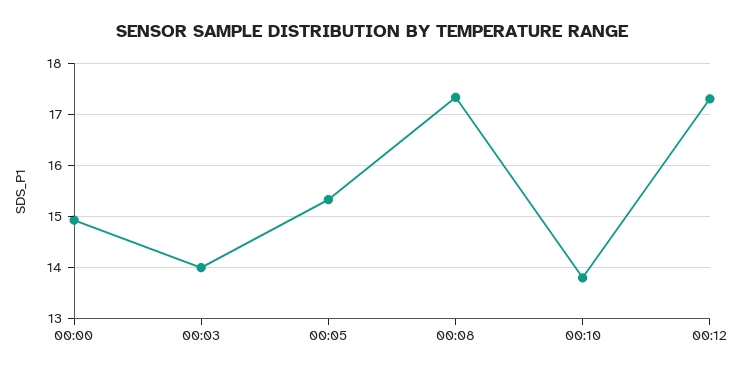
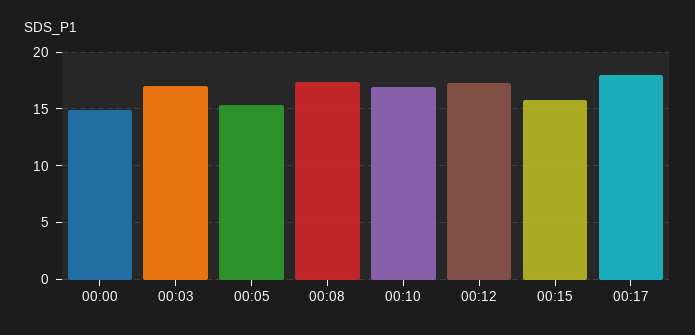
00:03: 14 -> 17
00:10: 13.8 -> 17
00:15: none -> 16
00:17: none -> 18

